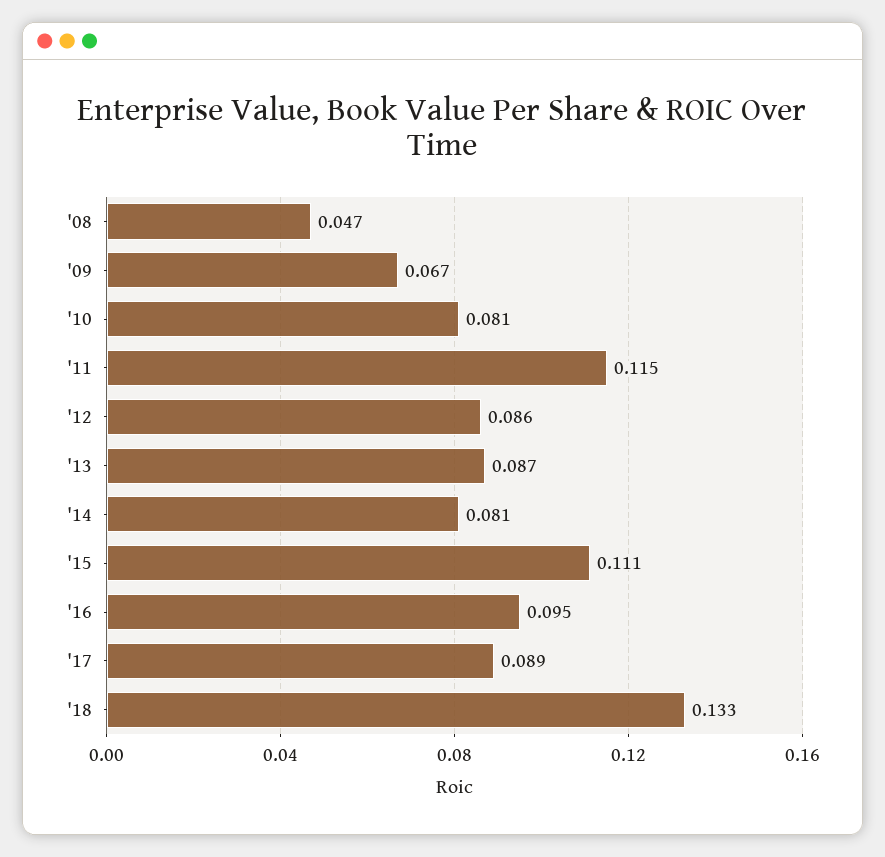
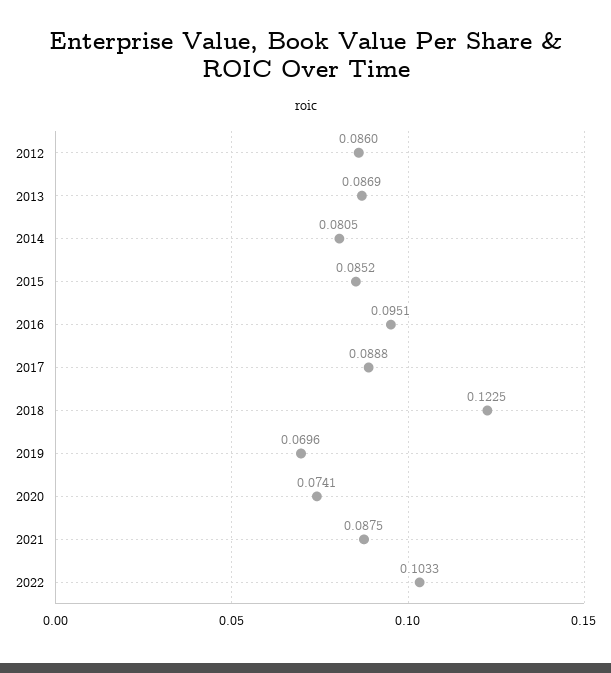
'08: 0.047 -> none
'09: 0.067 -> none
'10: 0.081 -> none
'11: 0.115 -> none
'15: 0.111 -> 0.0852
'18: 0.133 -> 0.1225
2019: none -> 0.0696
2020: none -> 0.0741
2021: none -> 0.0875
2022: none -> 0.1033

